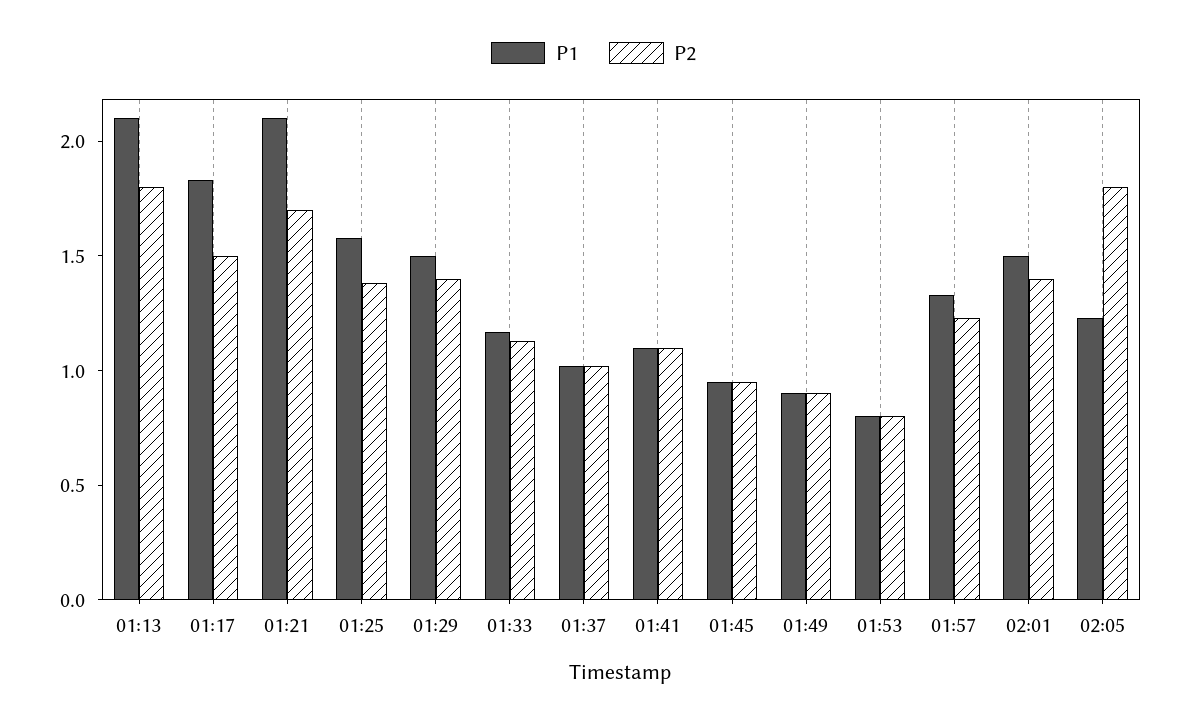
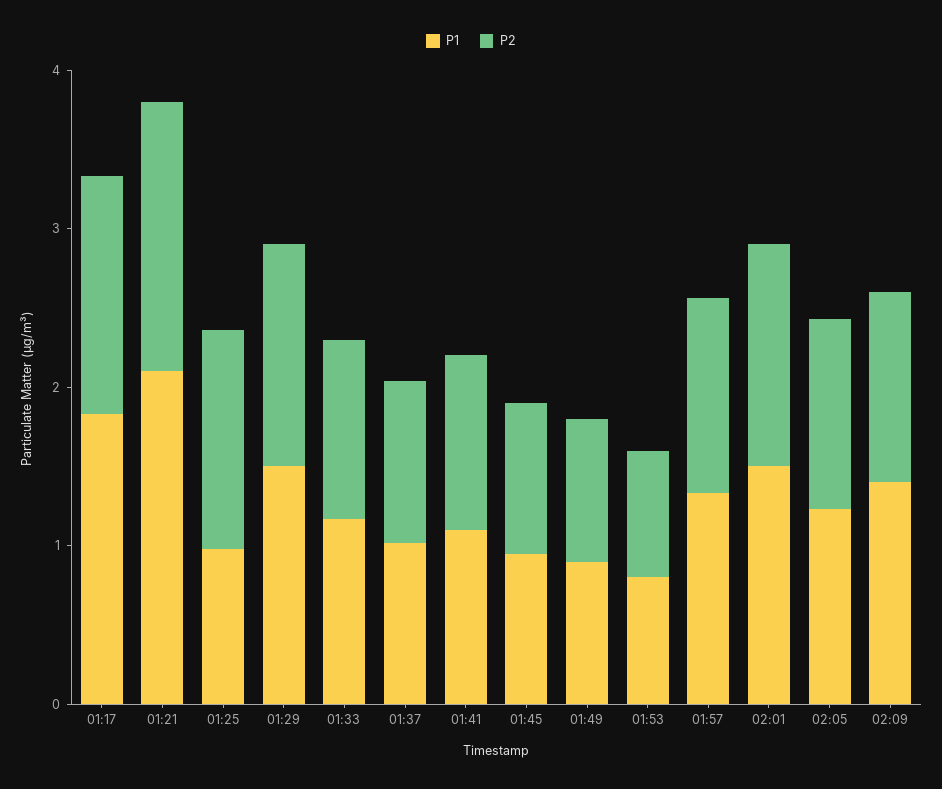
P1, 01:13: 2.1 -> none
P2, 01:13: 1.8 -> none
P1, 01:25: 1.6 -> 1
P2, 02:05: 1.8 -> 1.2
P1, 02:09: none -> 1.4
P2, 02:09: none -> 1.2

